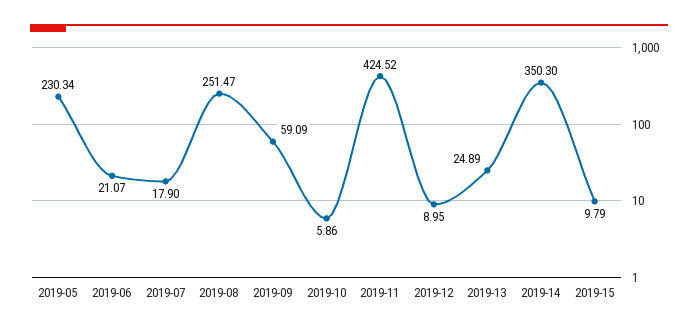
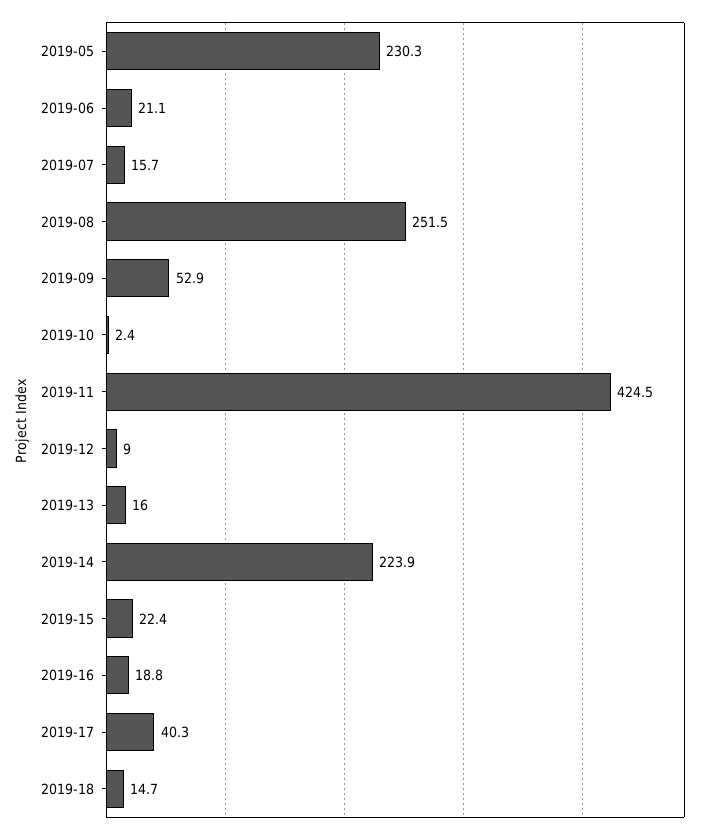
2019-07: 17.9 -> 15.7
2019-09: 59.09 -> 52.9
2019-10: 5.86 -> 2.4
2019-13: 24.89 -> 16
2019-14: 350.3 -> 223.9
2019-15: 9.79 -> 22.4
2019-16: none -> 18.8
2019-17: none -> 40.3
2019-18: none -> 14.7

